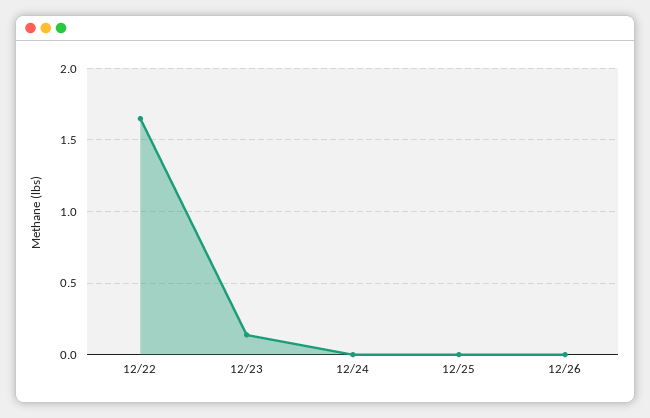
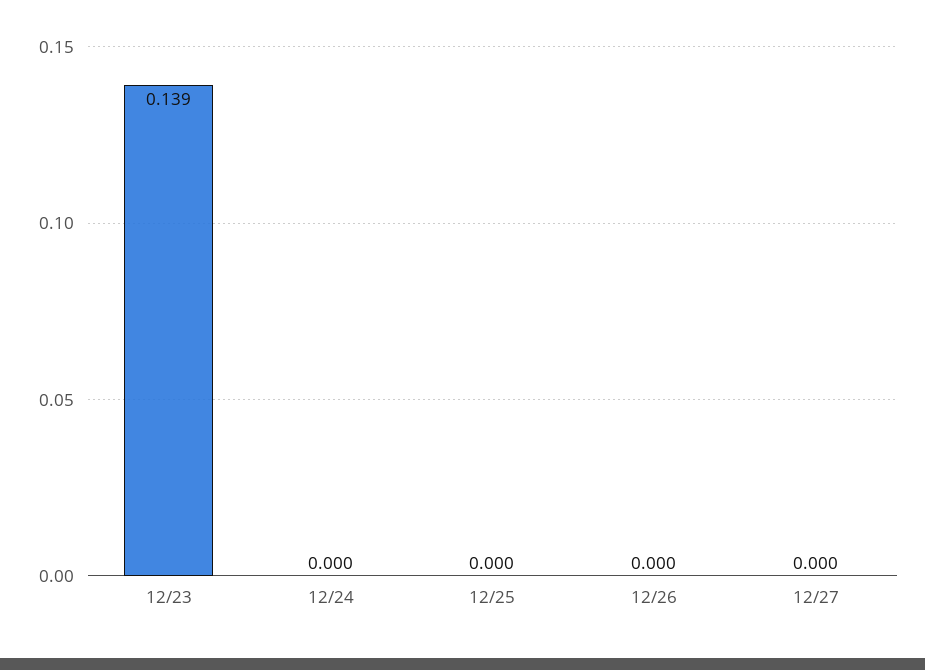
12/22: 1.65 -> none
12/27: none -> 0

